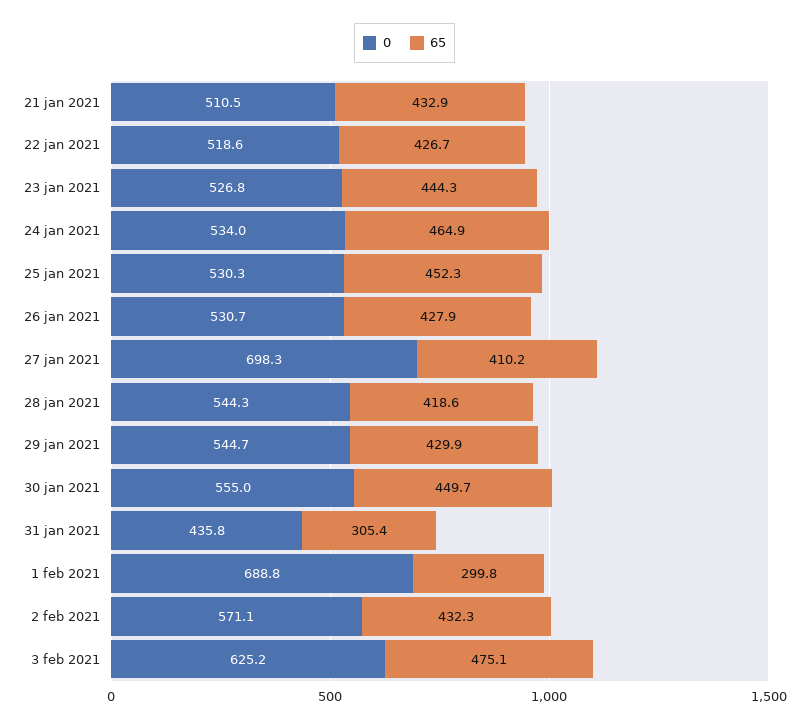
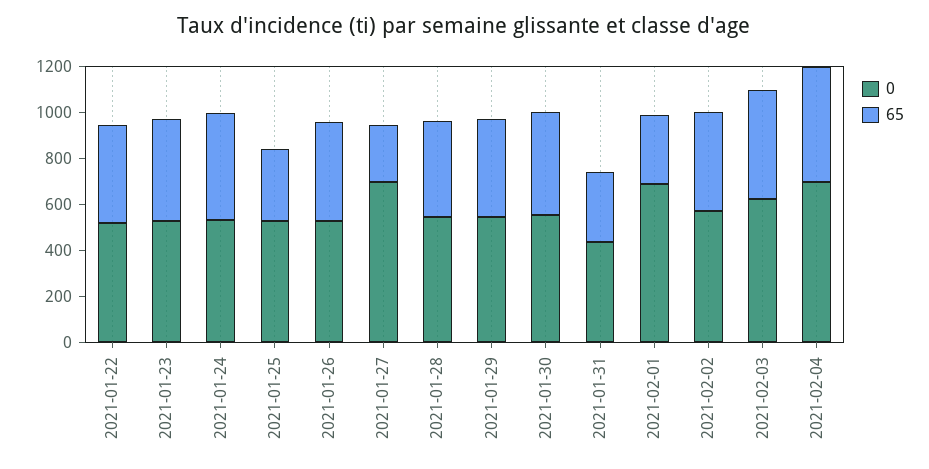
0, 21 jan 2021: 510.5 -> none
65, 21 jan 2021: 432.9 -> none
65, 25 jan 2021: 452.3 -> 300
65, 27 jan 2021: 410.2 -> 250
0, 2021-02-04: none -> 700
65, 2021-02-04: none -> 500

